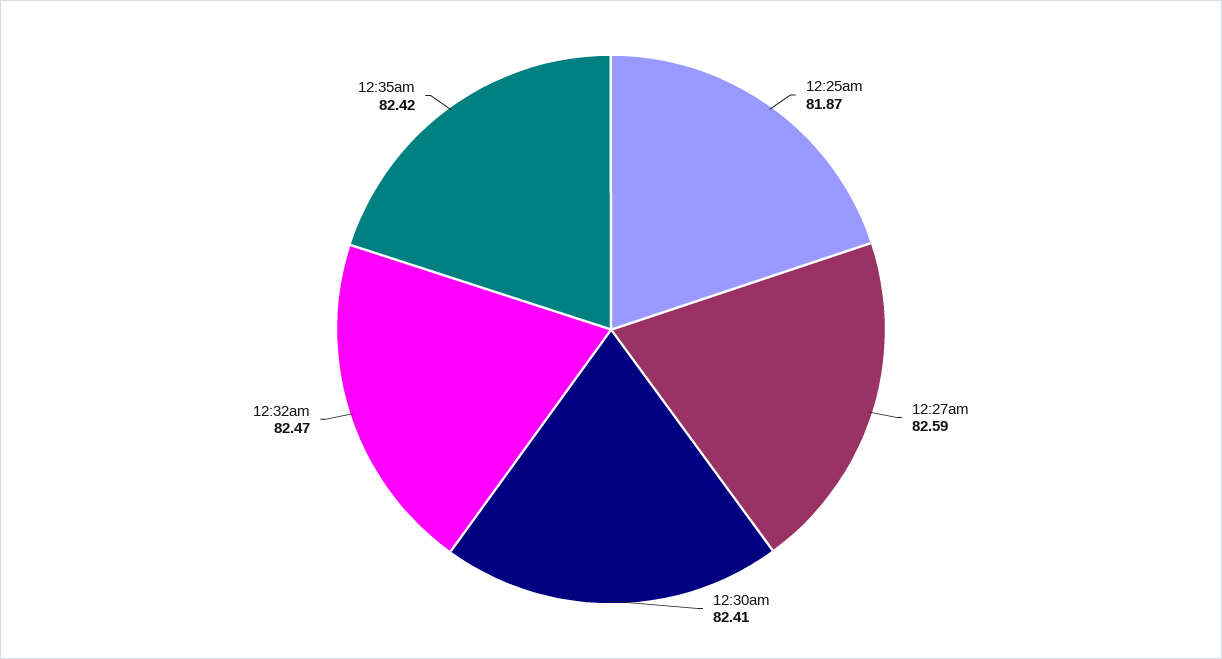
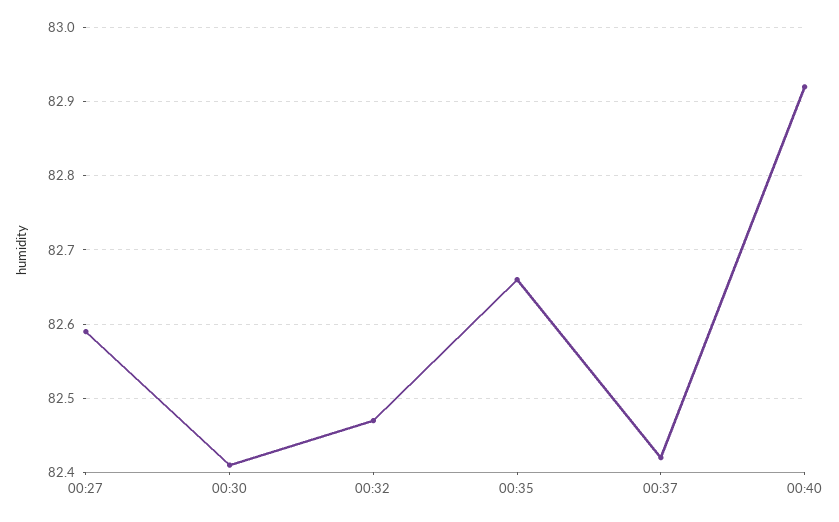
12:25am: 81.87 -> none
12:35am: 82.42 -> 82.66
00:37: none -> 82.42
00:40: none -> 82.92

